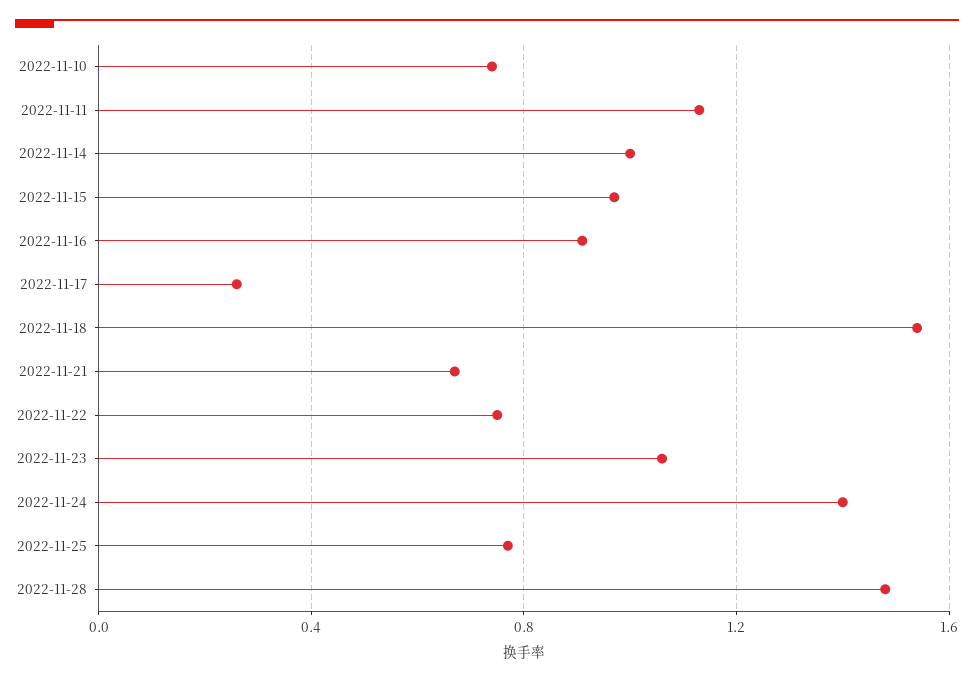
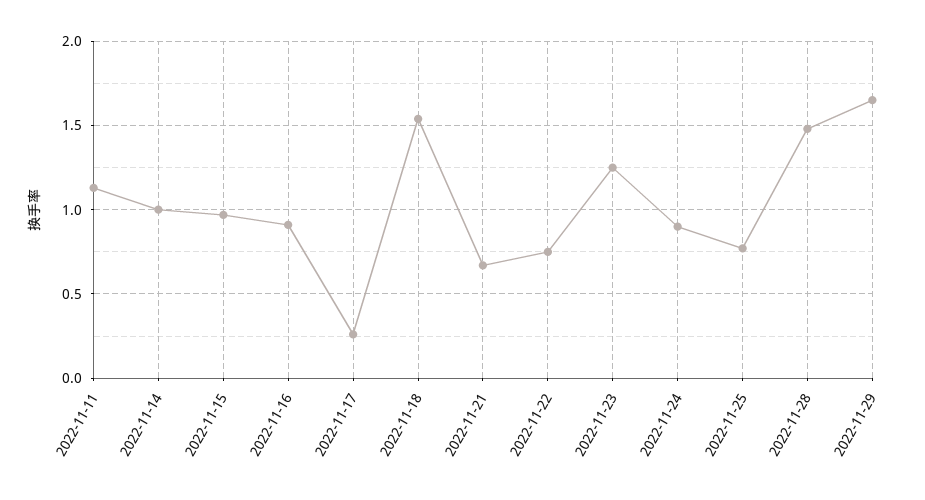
2022-11-10: 0.75 -> none
2022-11-23: 1.05 -> 1.25
2022-11-24: 1.4 -> 0.9
2022-11-29: none -> 1.65

